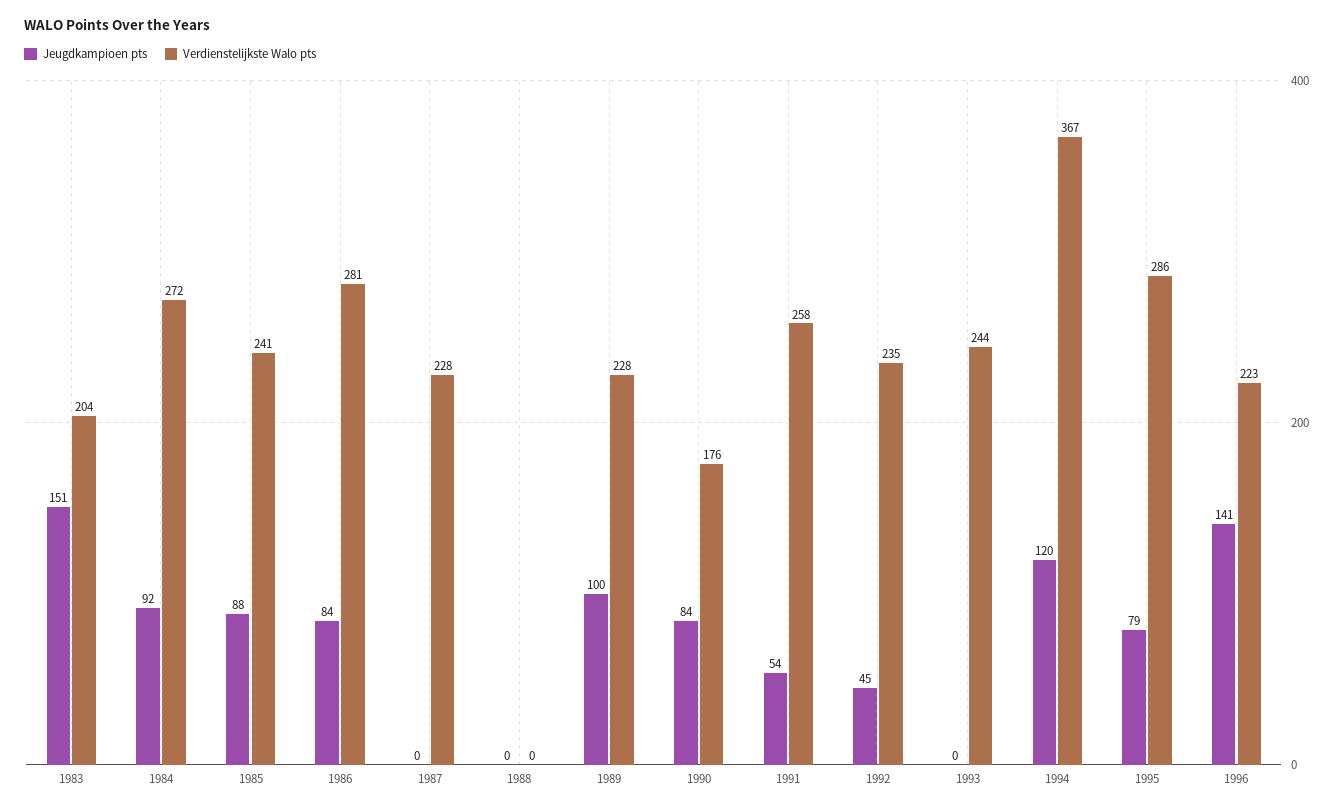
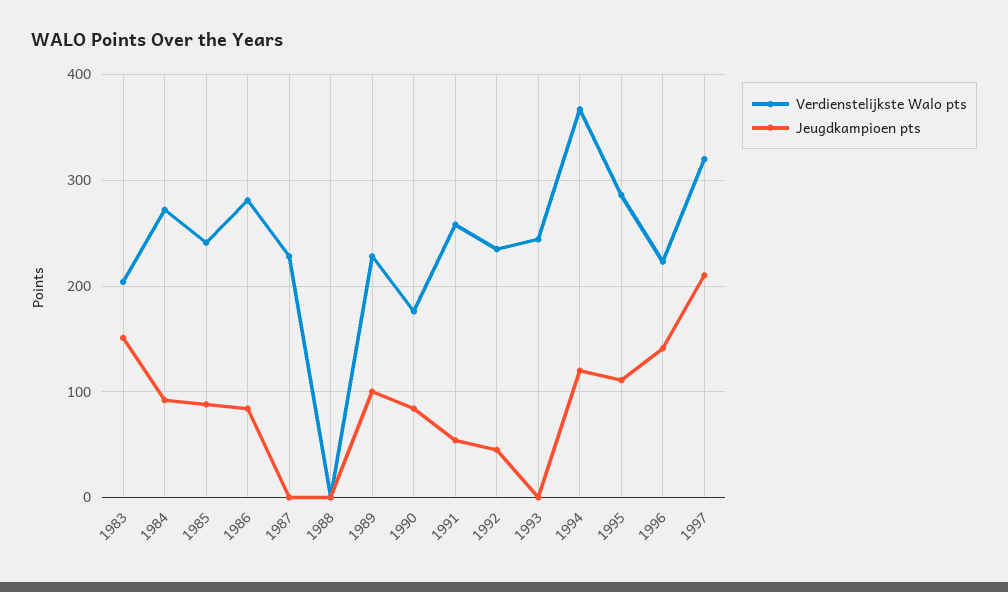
Jeugdkampioen pts, 1995: 79 -> 110
Verdienstelijkste Walo pts, 1997: none -> 320
Jeugdkampioen pts, 1997: none -> 210

